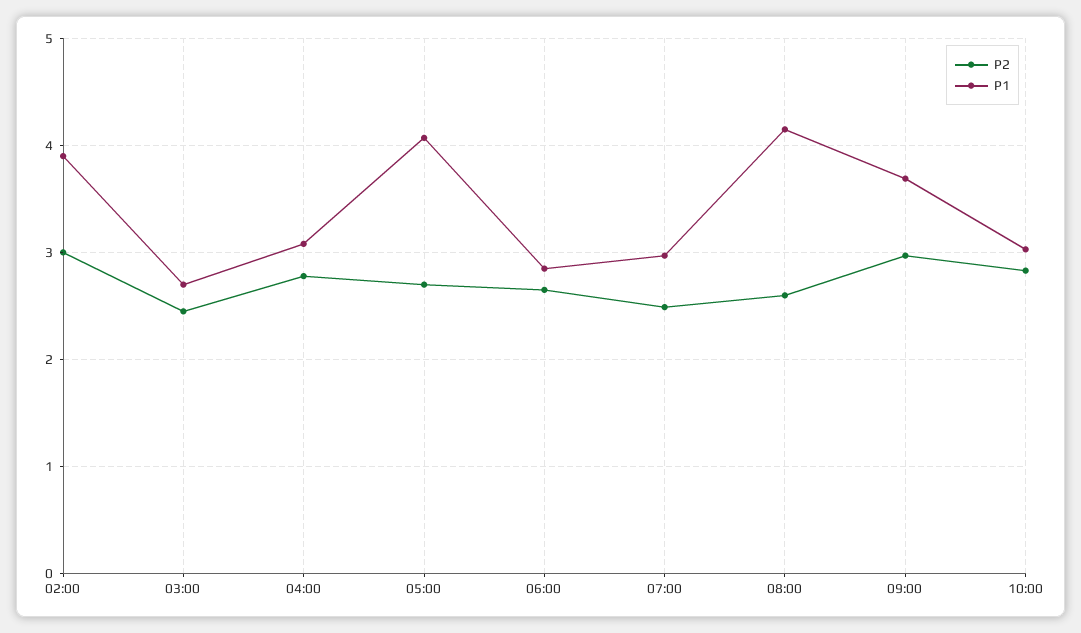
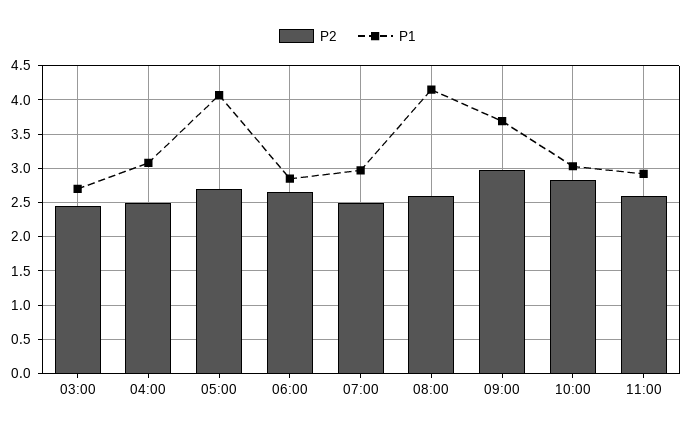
P2, 02:00: 3 -> none
P1, 02:00: 3.9 -> none
P2, 04:00: 2.8 -> 2.5
P2, 11:00: none -> 2.6
P1, 11:00: none -> 2.9

